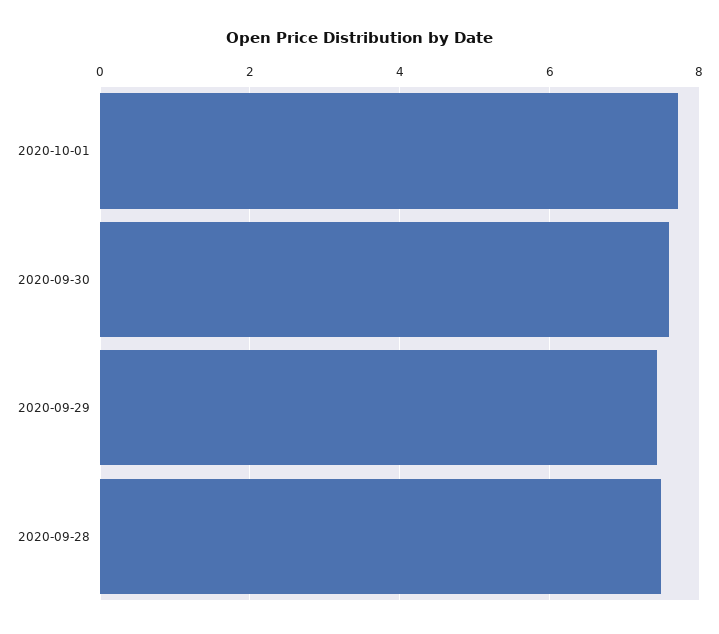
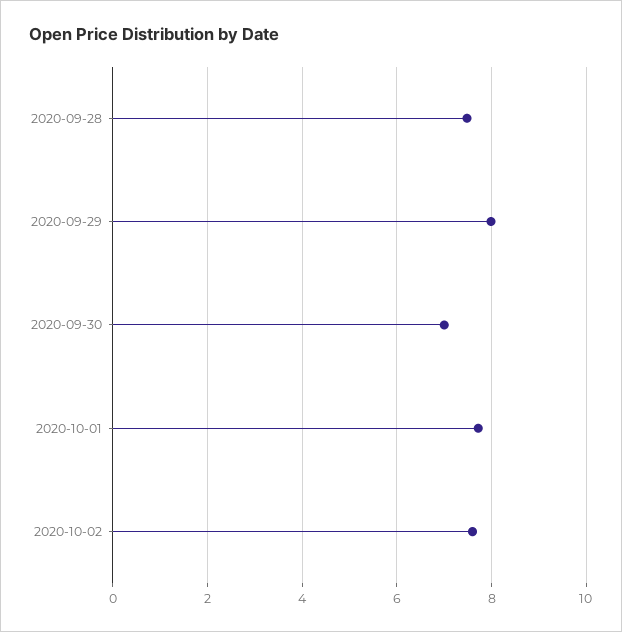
2020-09-30: 7.6 -> 7
2020-09-29: 7.4 -> 8
2020-10-02: none -> 7.6

